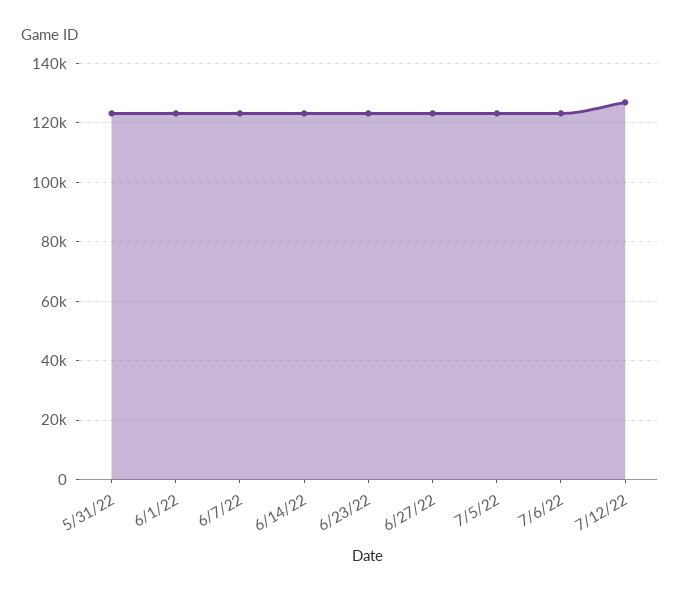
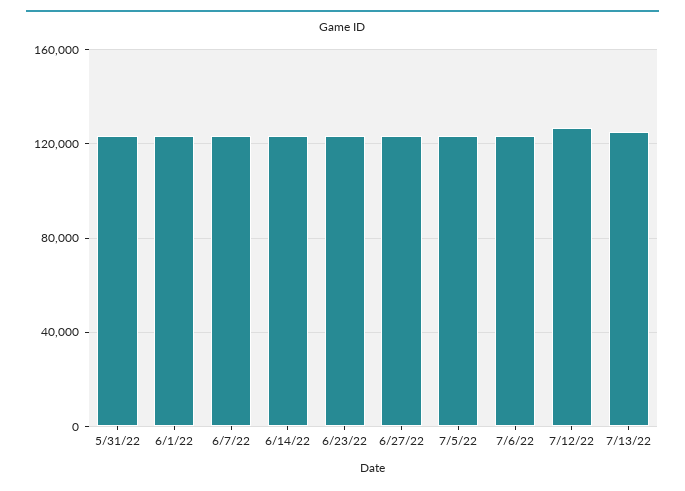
7/13/22: none -> 125000

